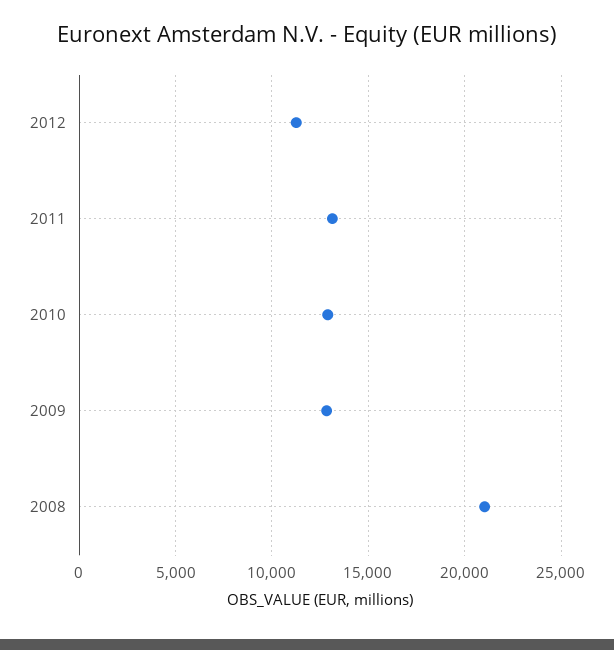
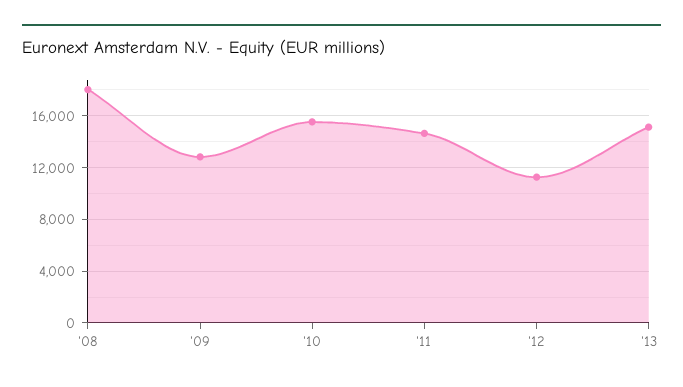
2011: 13000 -> 14500
2010: 13000 -> 15500
2008: 21000 -> 18000
'13: none -> 15000

